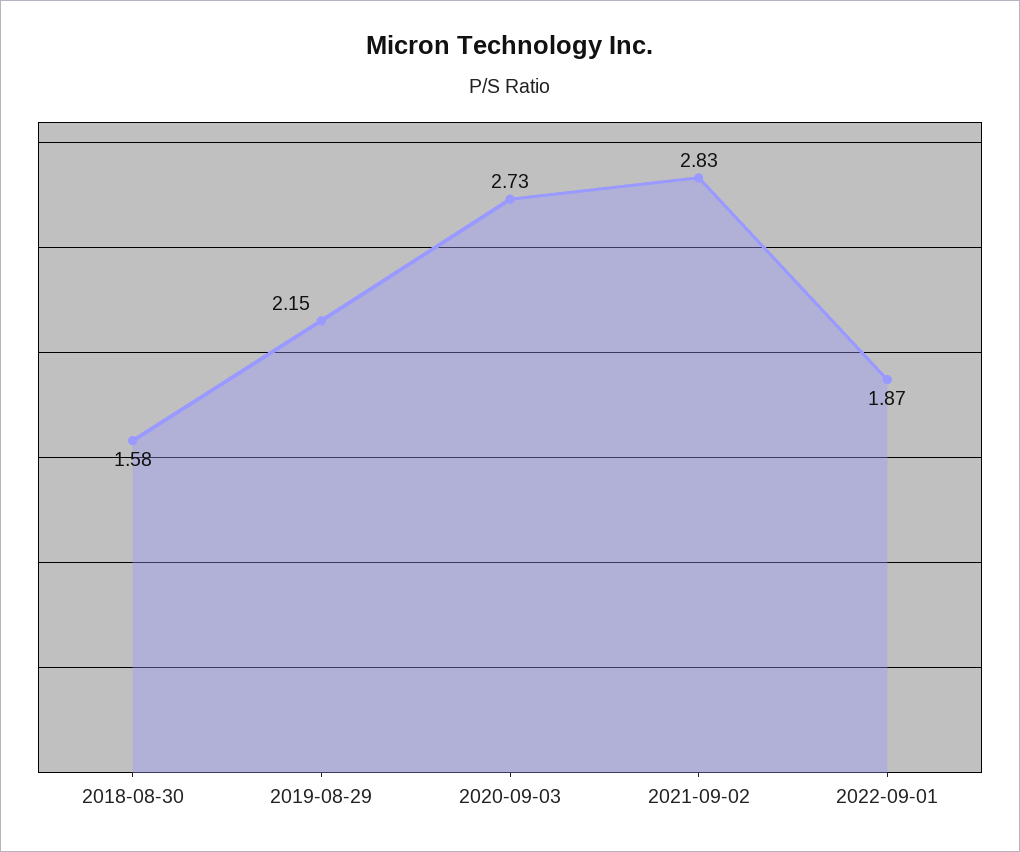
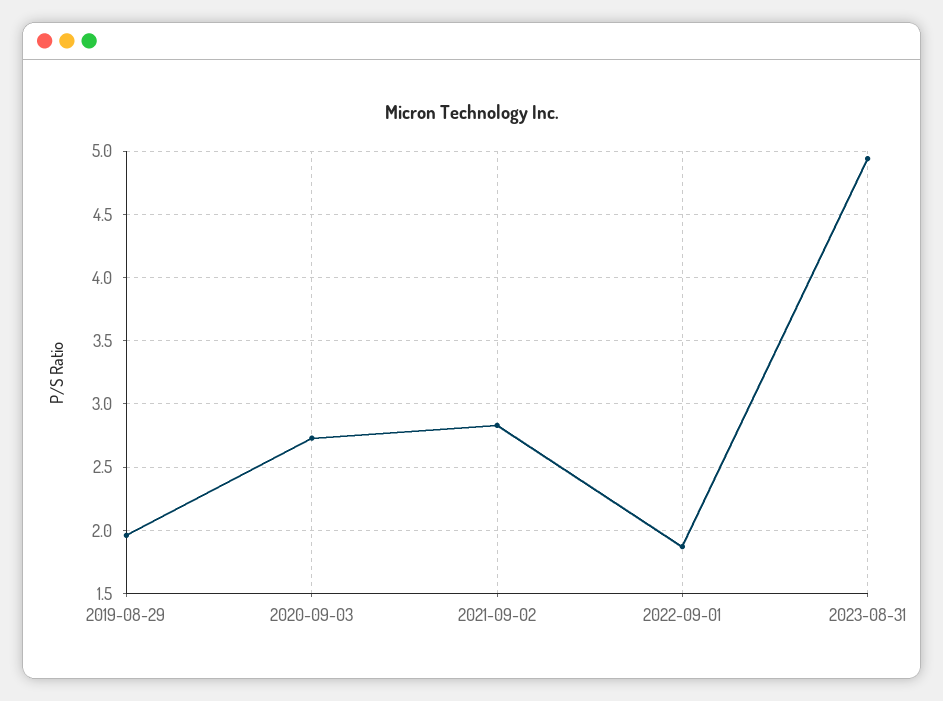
2018-08-30: 1.58 -> none
2019-08-29: 2.15 -> 1.95
2023-08-31: none -> 4.95

